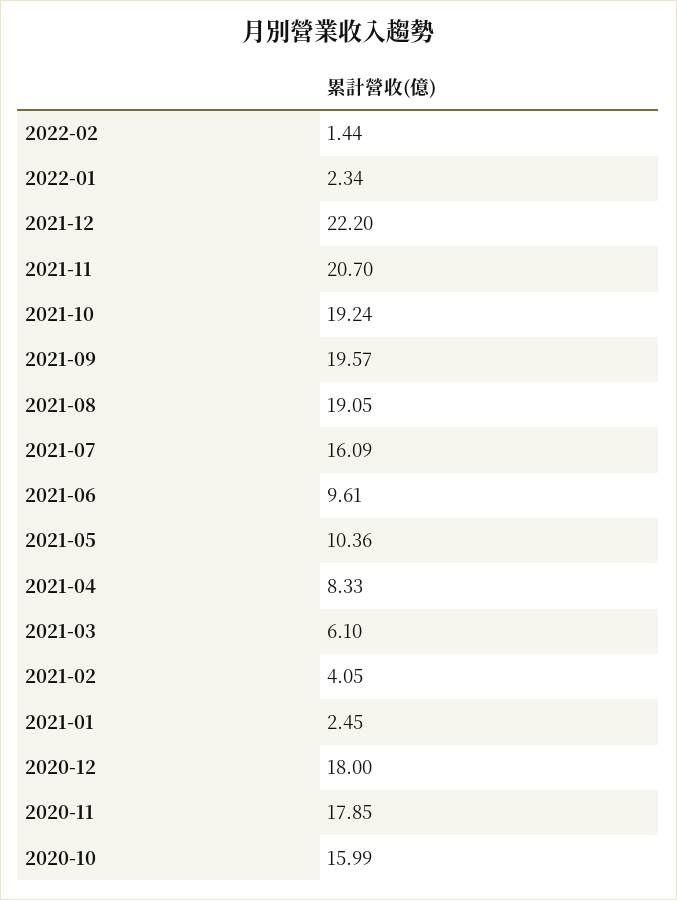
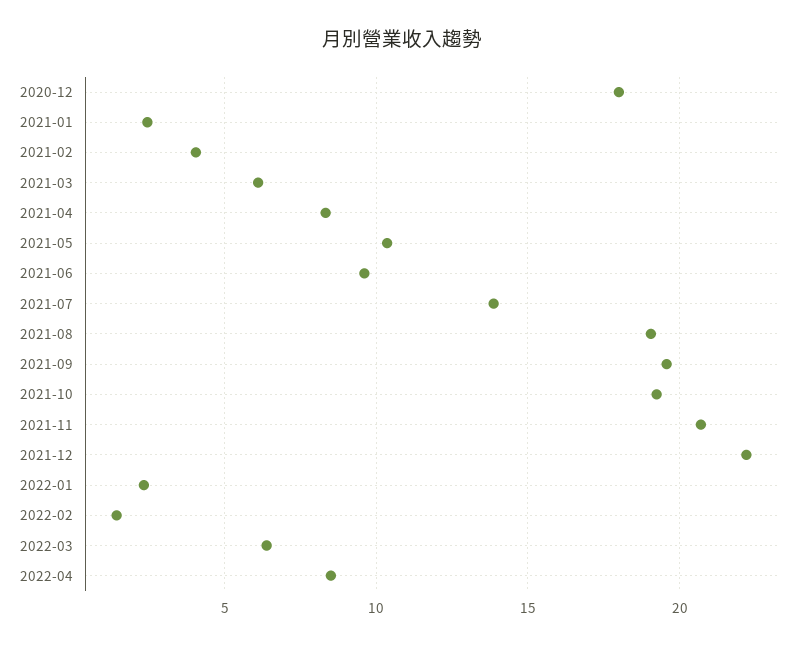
2021-07: 16.09 -> 14
2020-11: 17.85 -> none
2020-10: 15.99 -> none
2022-03: none -> 6.5
2022-04: none -> 8.5

